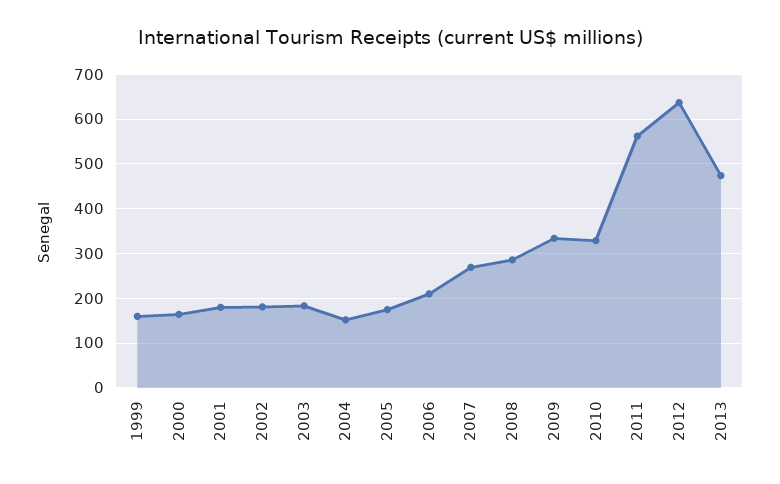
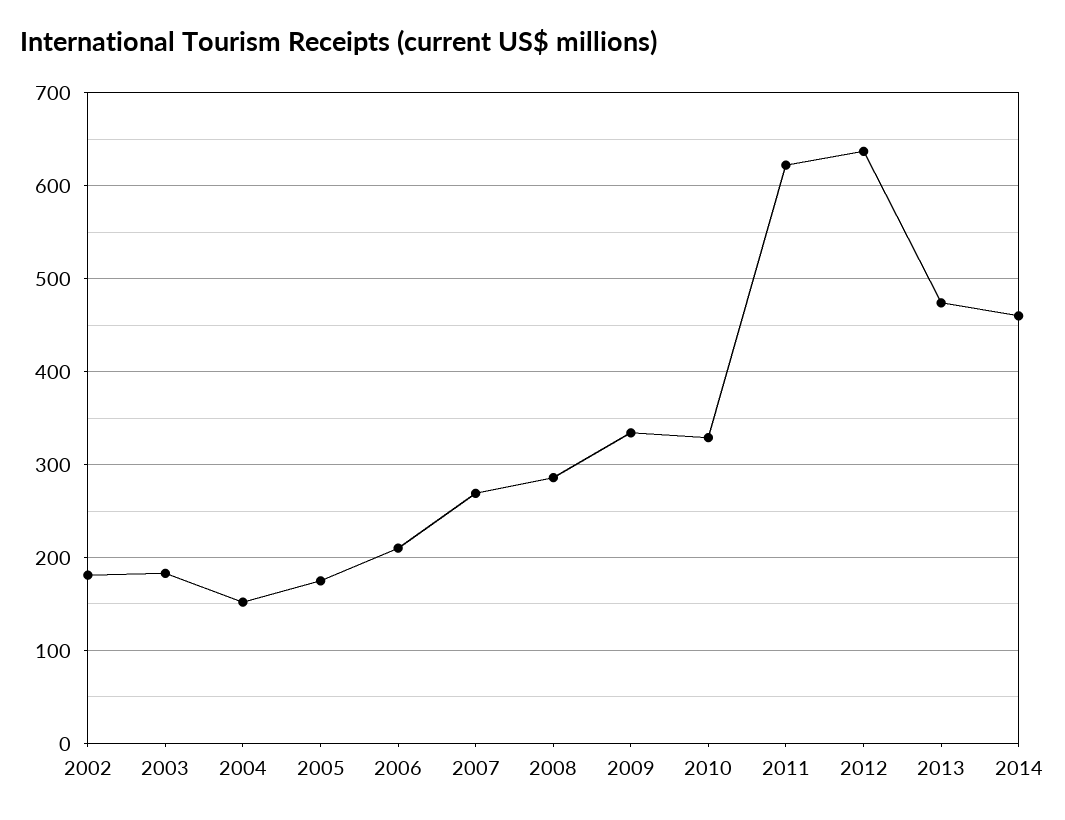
1999: 160 -> none
2000: 160 -> none
2001: 180 -> none
2011: 560 -> 620
2014: none -> 460

